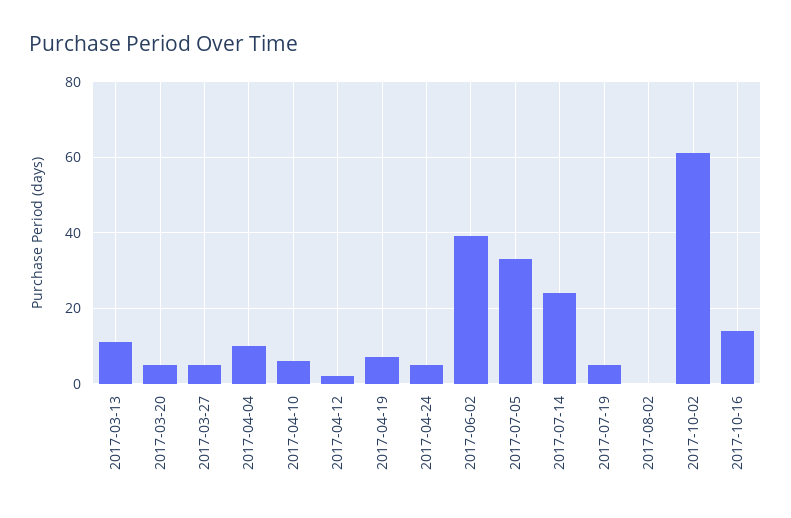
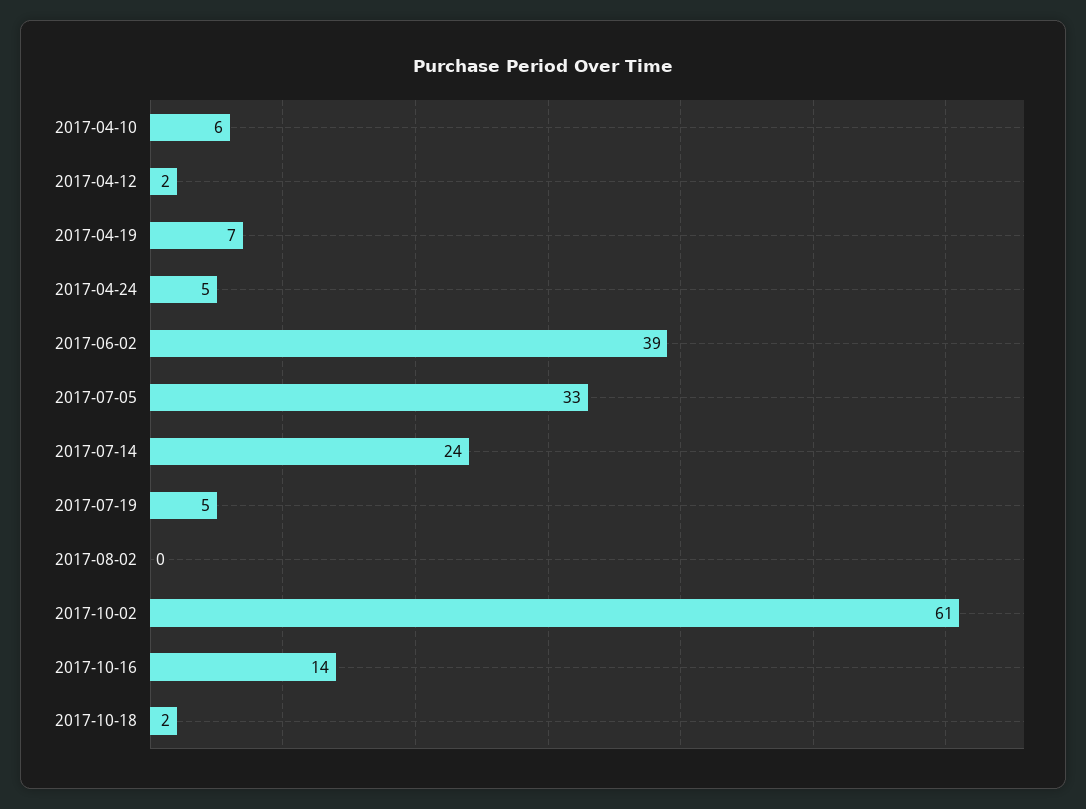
2017-03-13: 10 -> none
2017-03-20: 5 -> none
2017-03-27: 5 -> none
2017-04-04: 10 -> none
2017-10-18: none -> 2

